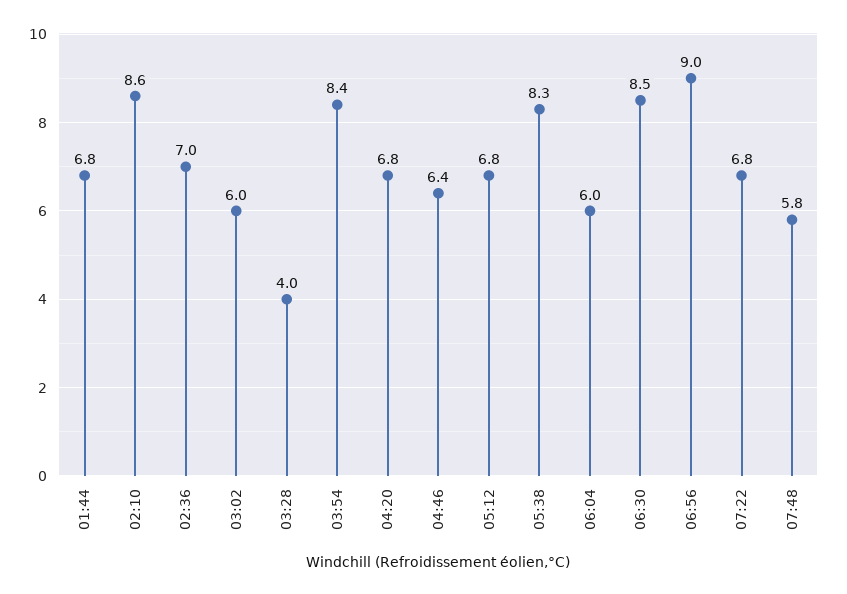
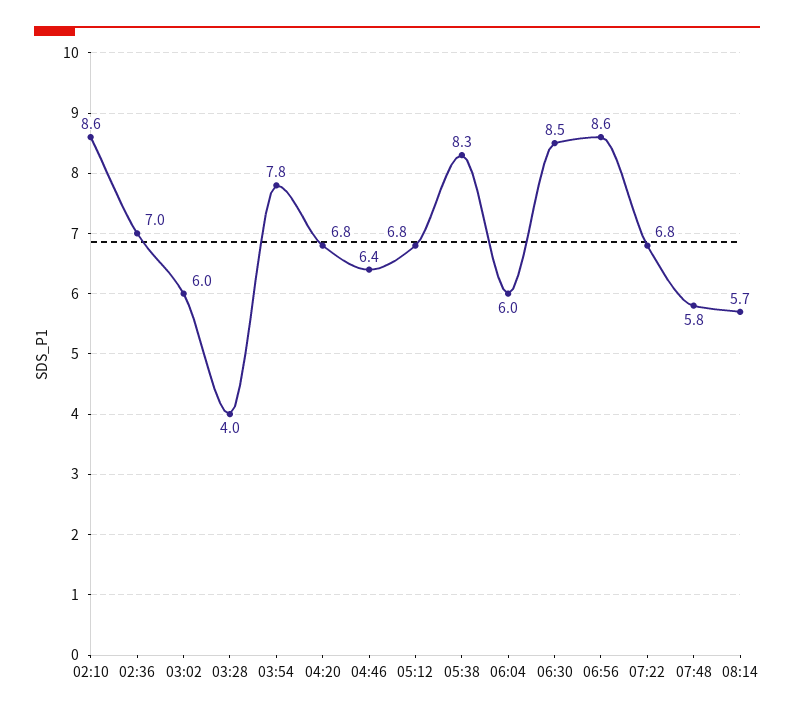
01:44: 6.8 -> none
03:54: 8.4 -> 7.8
06:56: 9 -> 8.6
08:14: none -> 5.7

